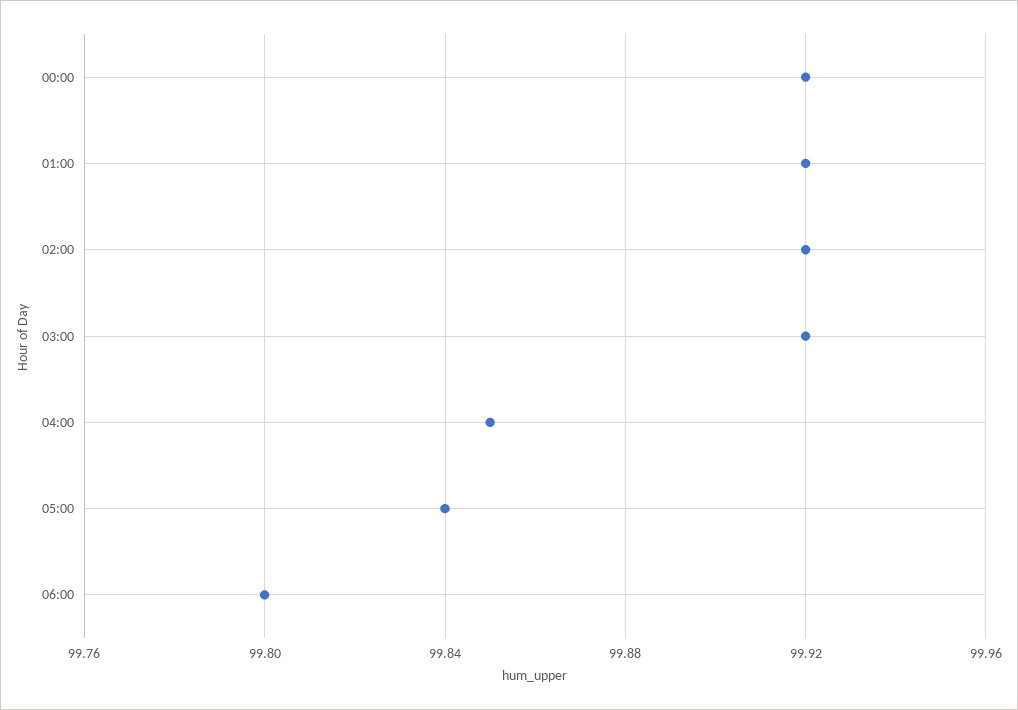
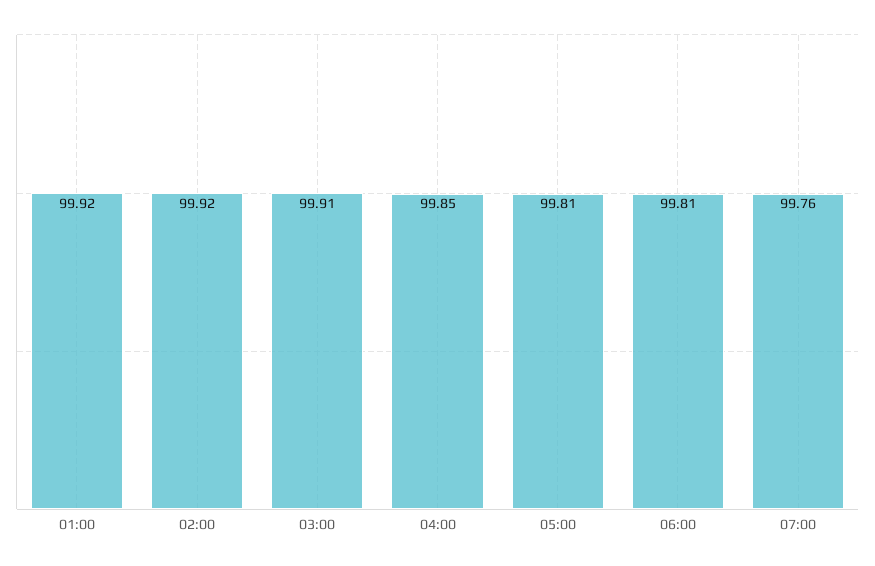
00:00: 99.92 -> none
03:00: 99.92 -> 99.91
05:00: 99.84 -> 99.81
06:00: 99.8 -> 99.81
07:00: none -> 99.76

